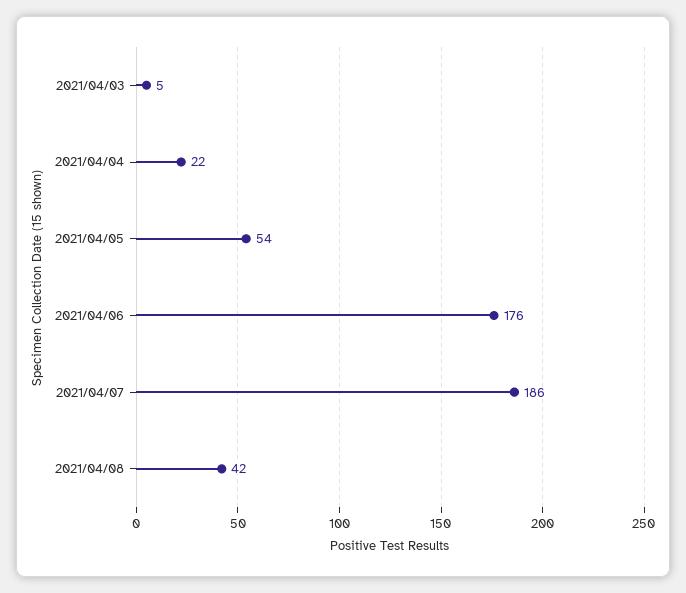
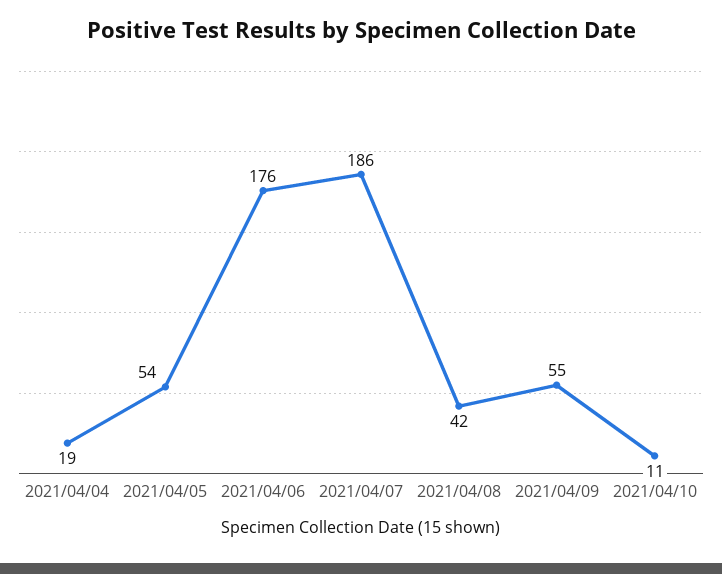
2021/04/03: 5 -> none
2021/04/04: 22 -> 19
2021/04/09: none -> 55
2021/04/10: none -> 11

